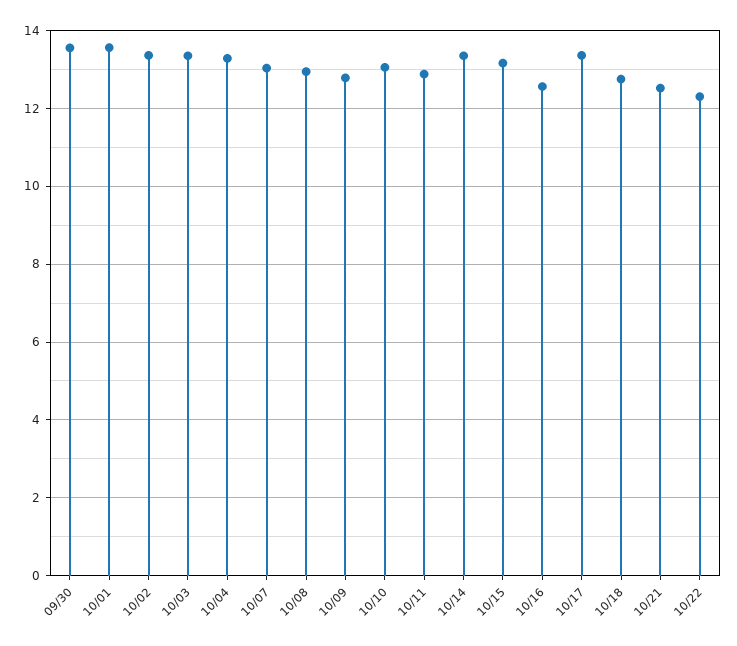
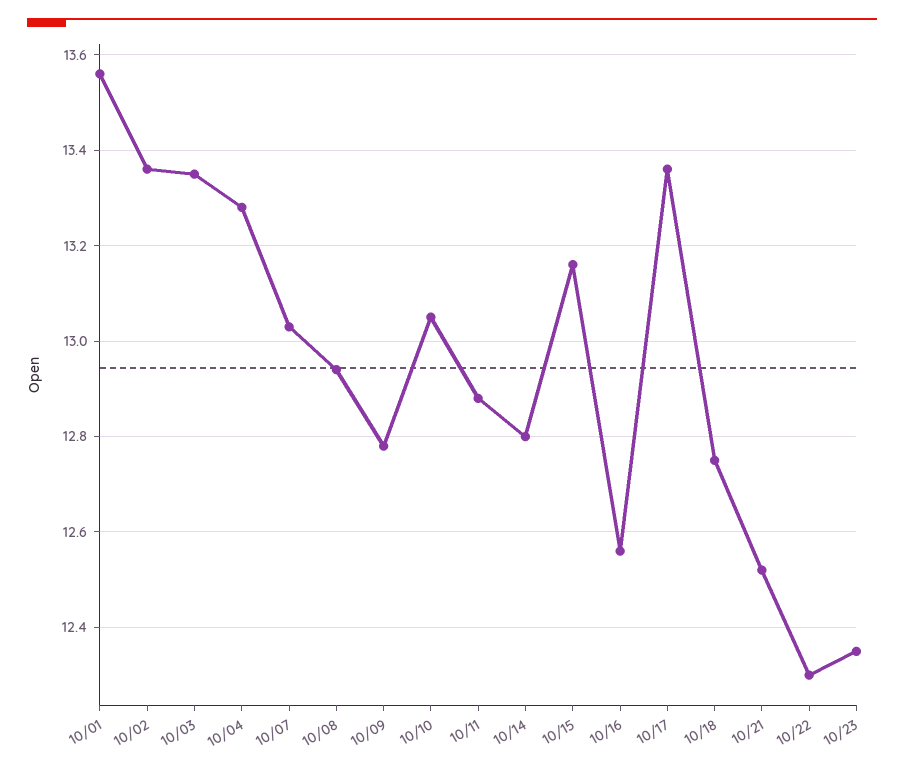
09/30: 13.6 -> none
10/14: 13.4 -> 12.8
10/23: none -> 12.35

